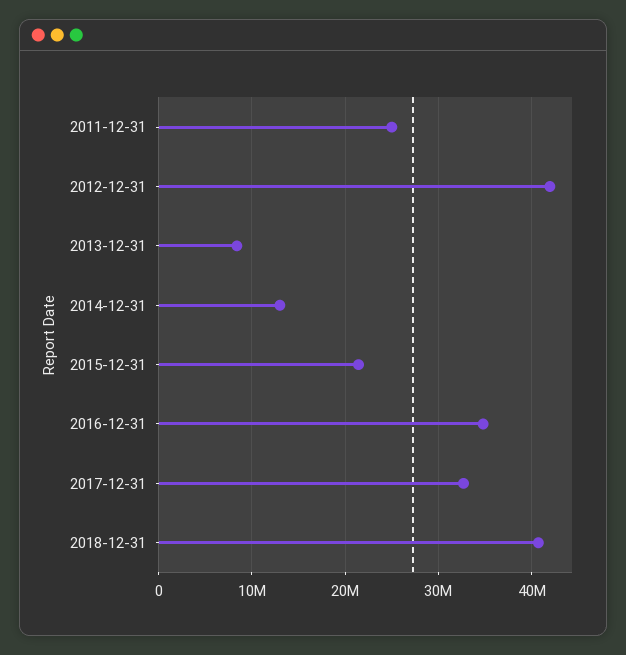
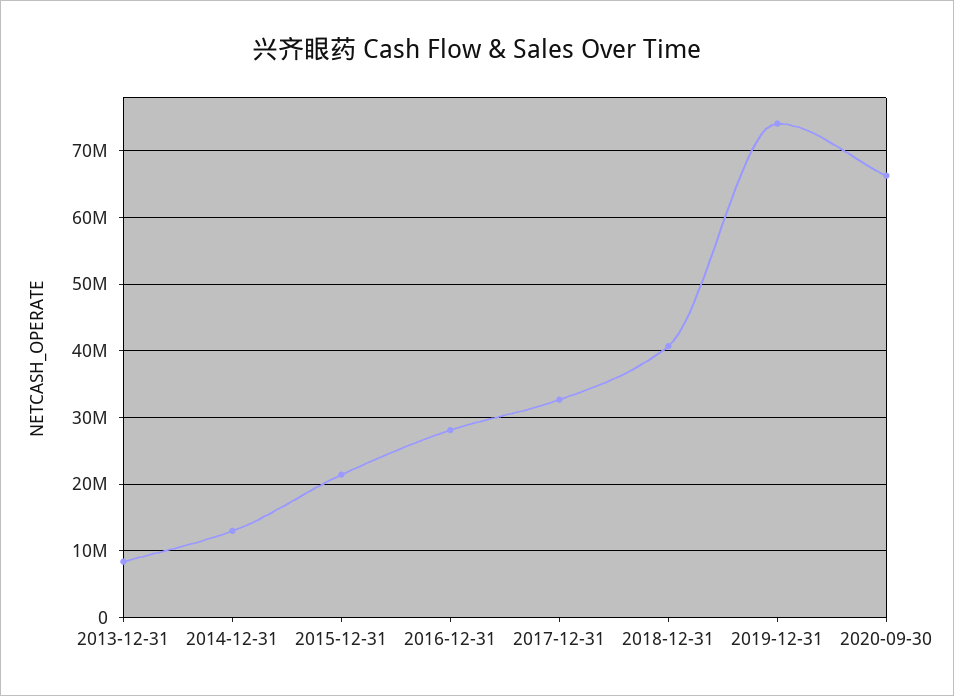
2011-12-31: 25000000 -> none
2012-12-31: 42000000 -> none
2016-12-31: 35000000 -> 28000000
2019-12-31: none -> 74000000
2020-09-30: none -> 66000000

